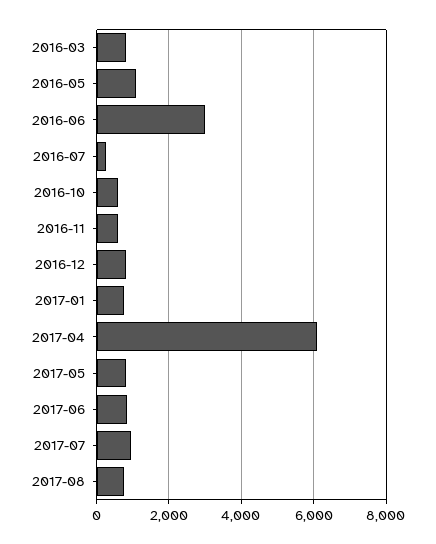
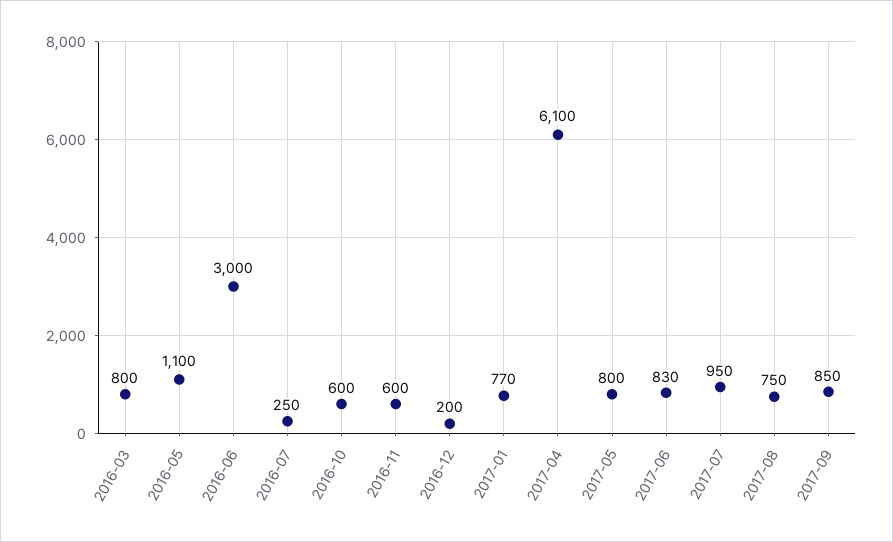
2016-12: 800 -> 200
2017-09: none -> 850

